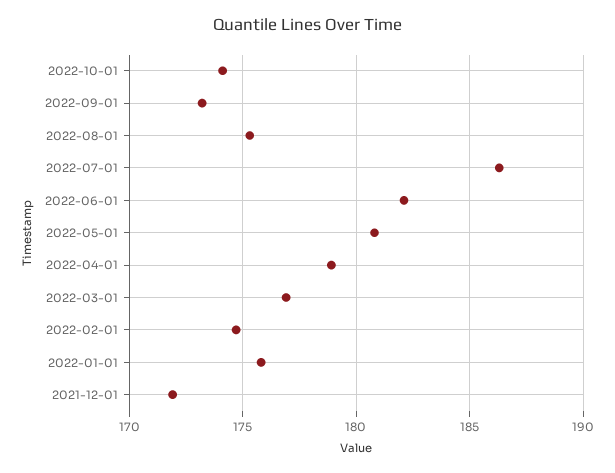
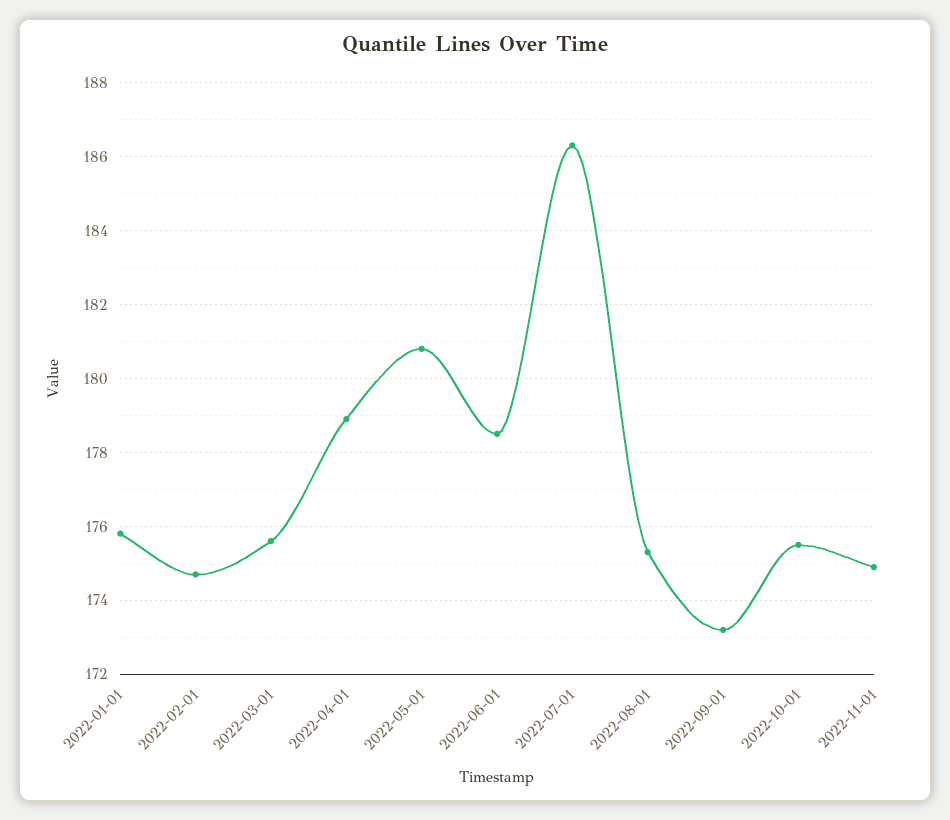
2022-10-01: 174 -> 175.5
2022-06-01: 182 -> 178.5
2022-03-01: 177 -> 175.5
2021-12-01: 172 -> none
2022-11-01: none -> 175

